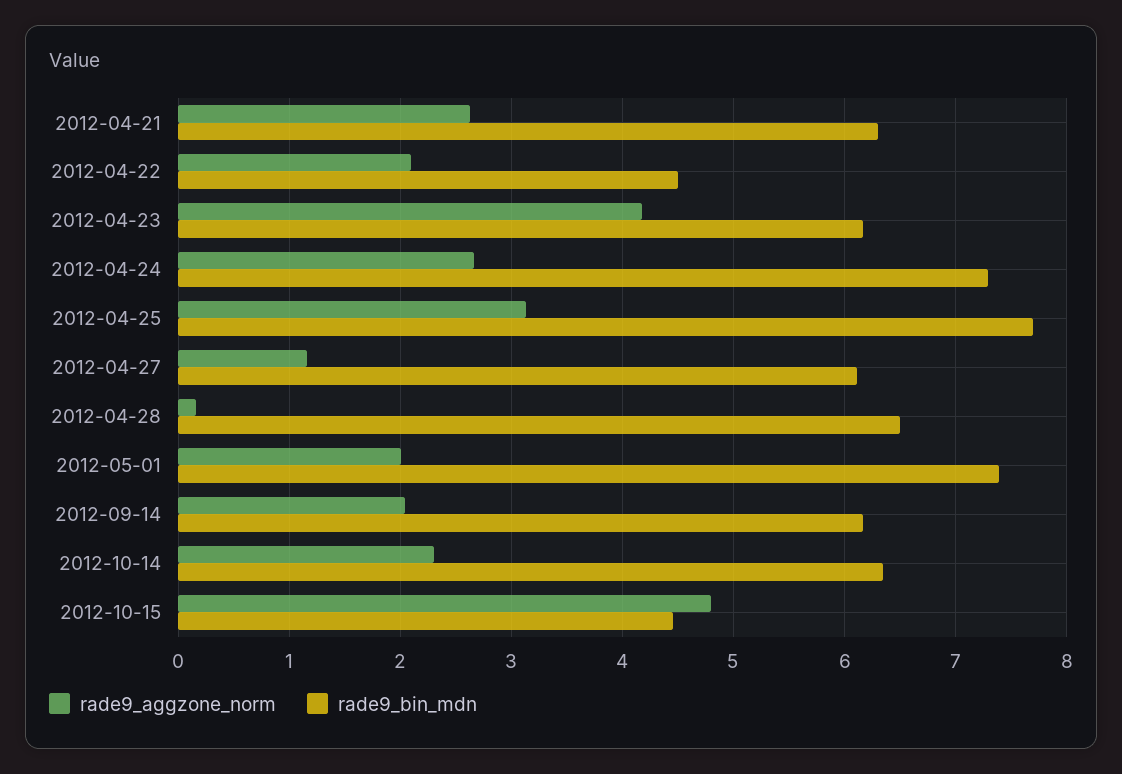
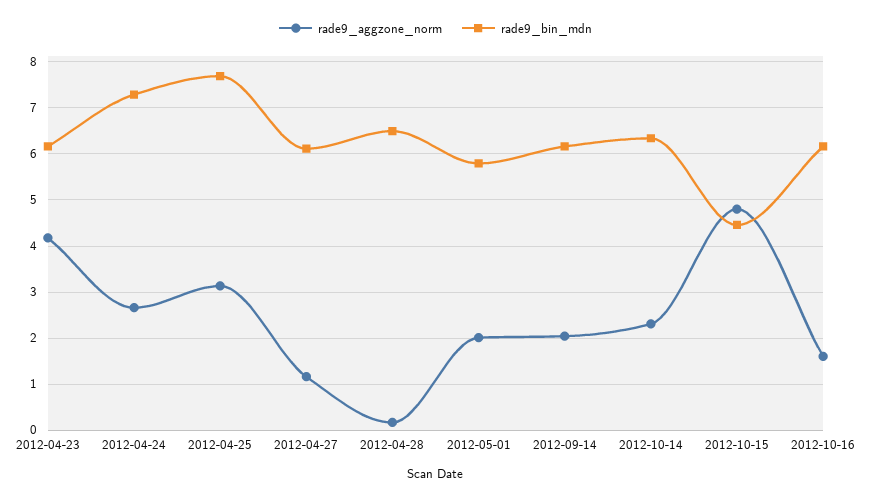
rade9_aggzone_norm, 2012-04-21: 2.6 -> none
rade9_bin_mdn, 2012-04-21: 6.3 -> none
rade9_aggzone_norm, 2012-04-22: 2.1 -> none
rade9_bin_mdn, 2012-04-22: 4.5 -> none
rade9_bin_mdn, 2012-05-01: 7.4 -> 5.8
rade9_aggzone_norm, 2012-10-16: none -> 1.6
rade9_bin_mdn, 2012-10-16: none -> 6.2

